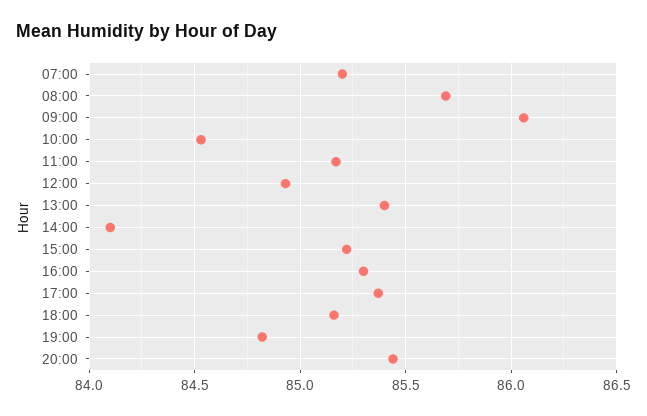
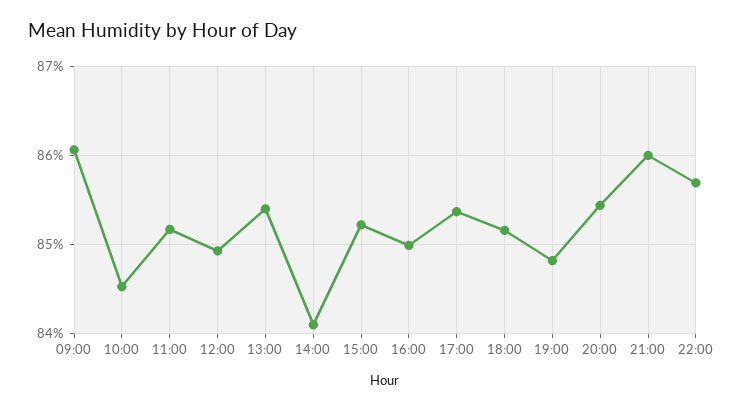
07:00: 85.2 -> none
08:00: 85.7 -> none
16:00: 85.3 -> 85
21:00: none -> 86
22:00: none -> 85.7

